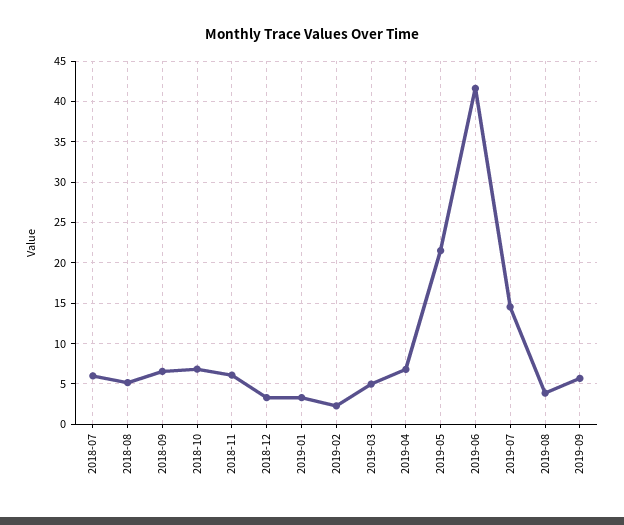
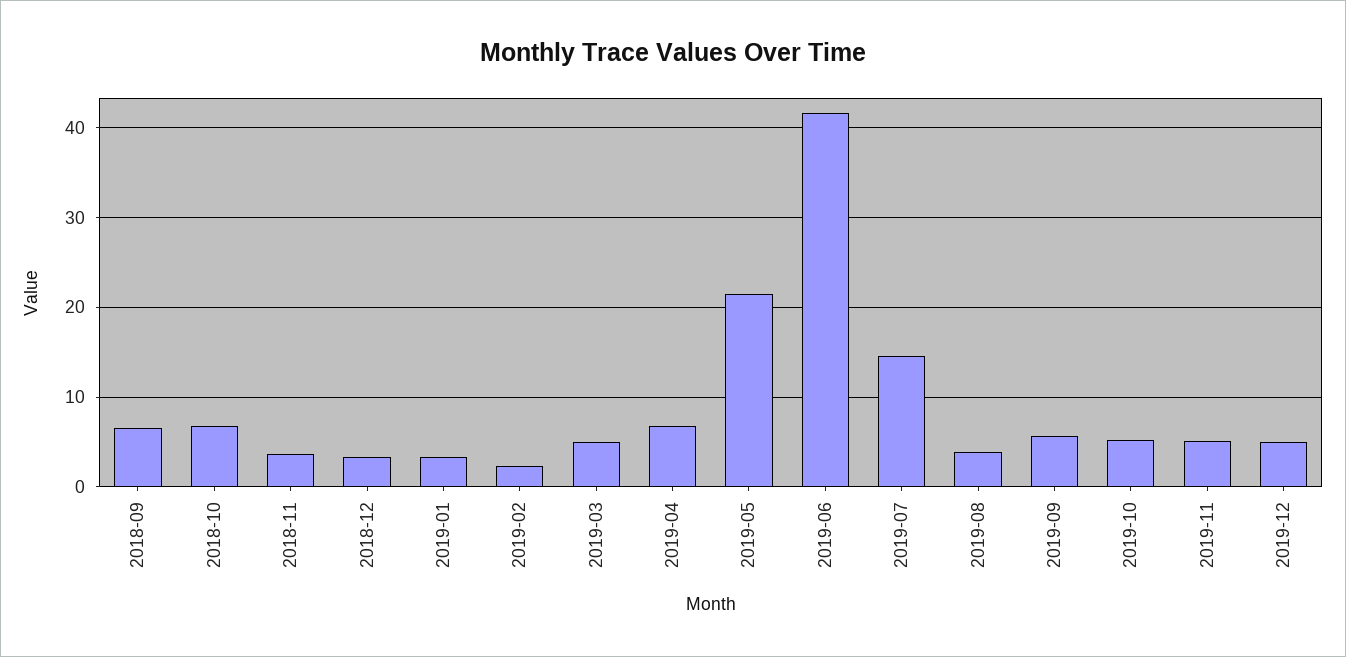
2018-07: 6 -> none
2018-08: 5 -> none
2018-11: 6 -> 4
2019-10: none -> 5
2019-11: none -> 5
2019-12: none -> 5

